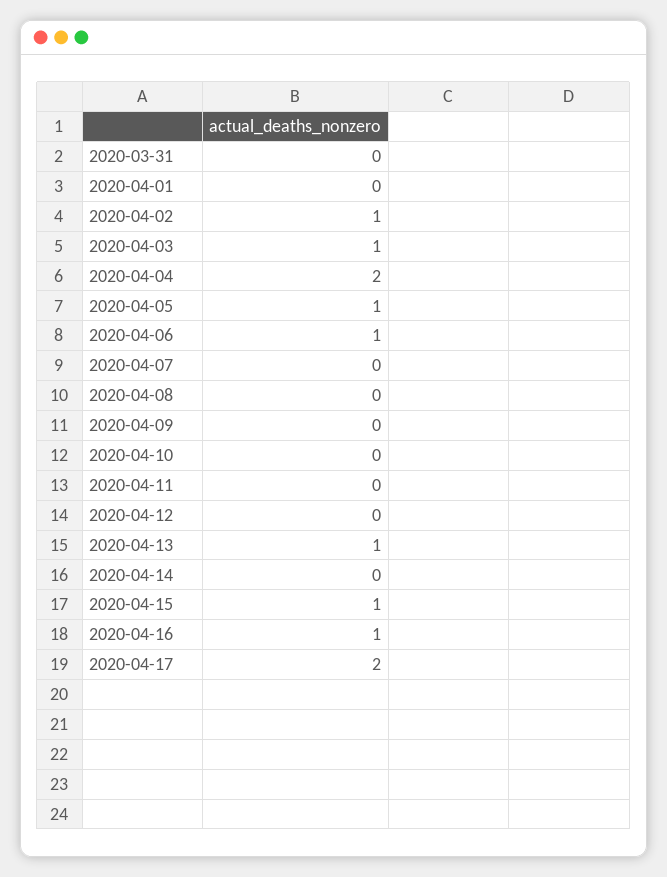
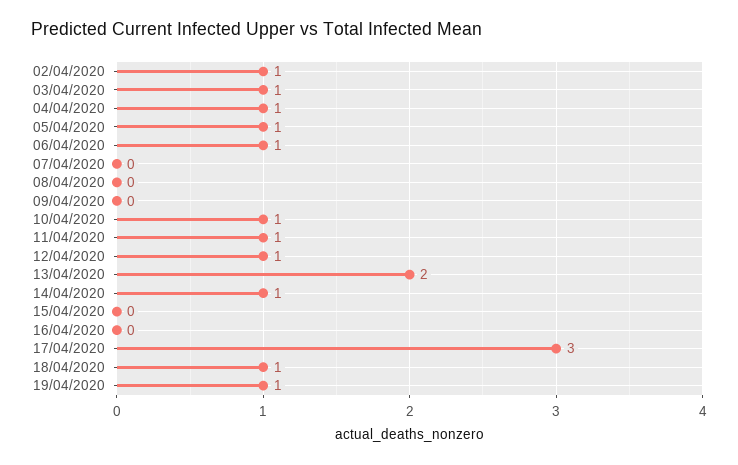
2020-03-31: 0 -> none
2020-04-01: 0 -> none
2020-04-04: 2 -> 1
2020-04-10: 0 -> 1
2020-04-11: 0 -> 1
2020-04-12: 0 -> 1
2020-04-13: 1 -> 2
2020-04-14: 0 -> 1
2020-04-15: 1 -> 0
2020-04-16: 1 -> 0
2020-04-17: 2 -> 3
18/04/2020: none -> 1
19/04/2020: none -> 1

